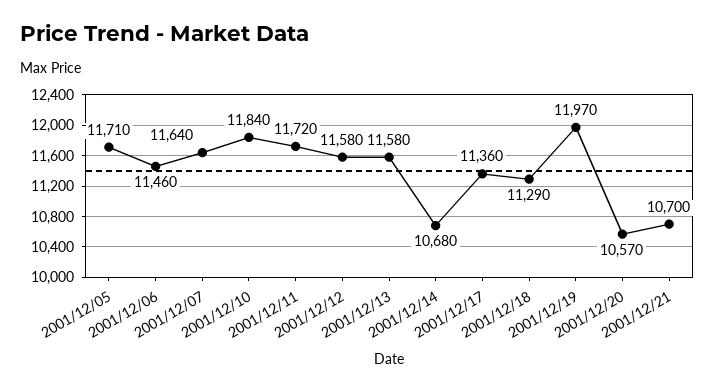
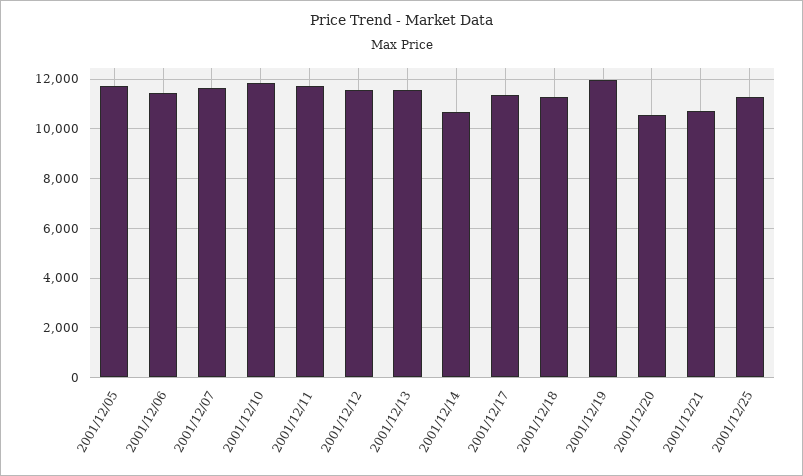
2001/12/25: none -> 11250

